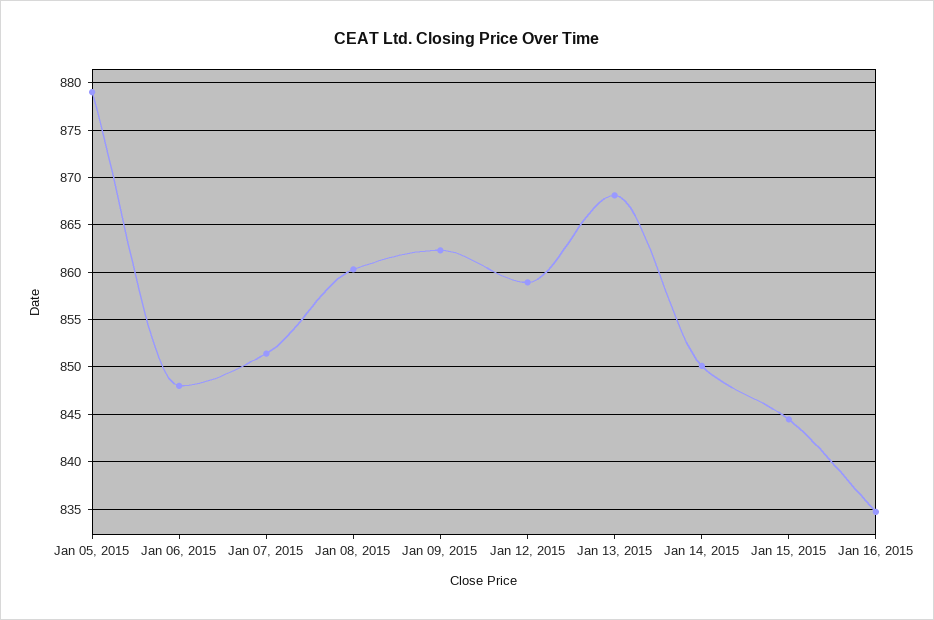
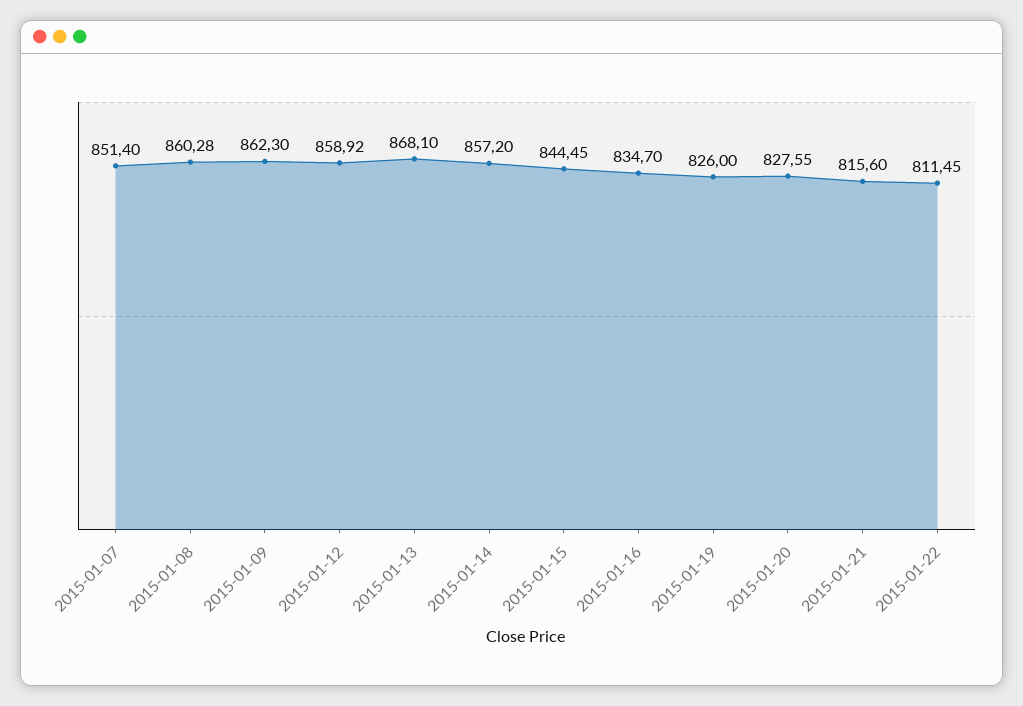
Jan 05, 2015: 879 -> none
Jan 06, 2015: 848 -> none
Jan 14, 2015: 850 -> 857.2
2015-01-19: none -> 826
2015-01-20: none -> 827.55
2015-01-21: none -> 815.6
2015-01-22: none -> 811.45

